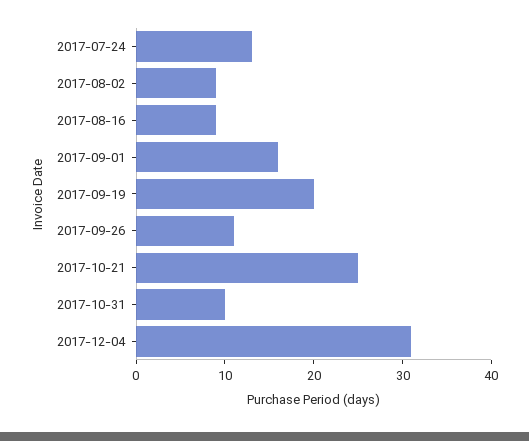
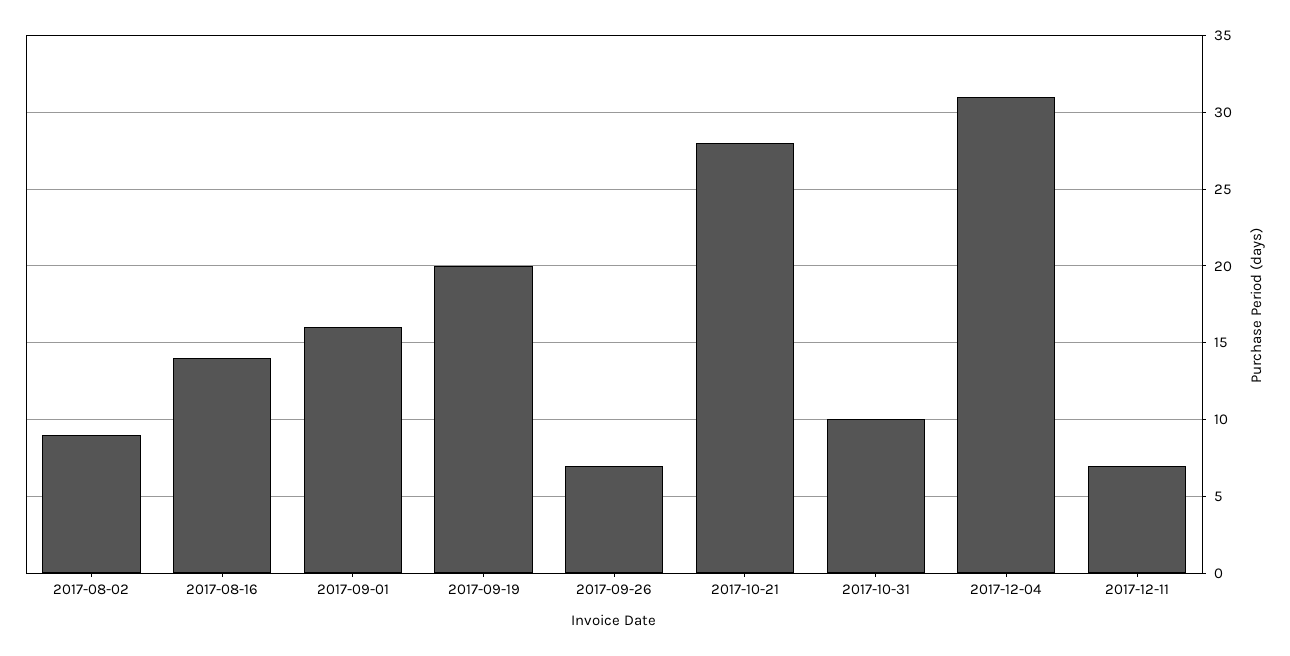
2017-07-24: 13 -> none
2017-08-16: 9 -> 14
2017-09-26: 11 -> 7
2017-10-21: 25 -> 28
2017-12-11: none -> 7

